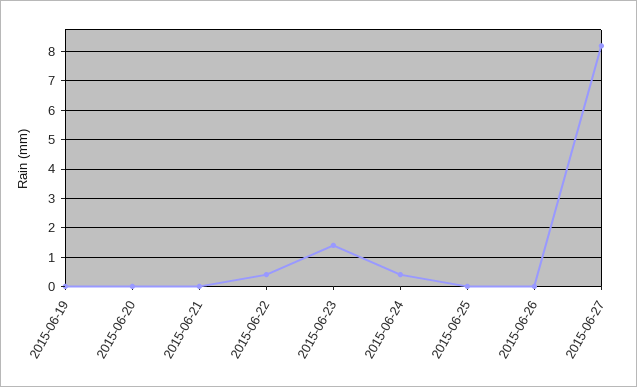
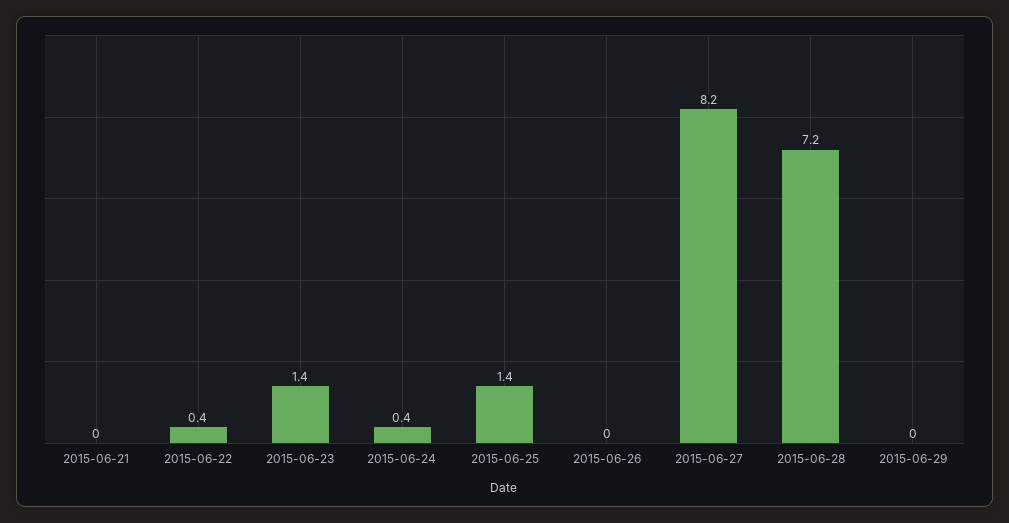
2015-06-19: 0 -> none
2015-06-20: 0 -> none
2015-06-25: 0 -> 1.4
2015-06-28: none -> 7.2
2015-06-29: none -> 0

